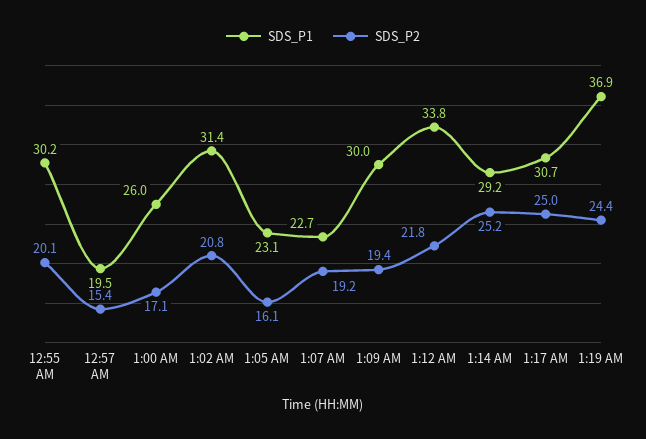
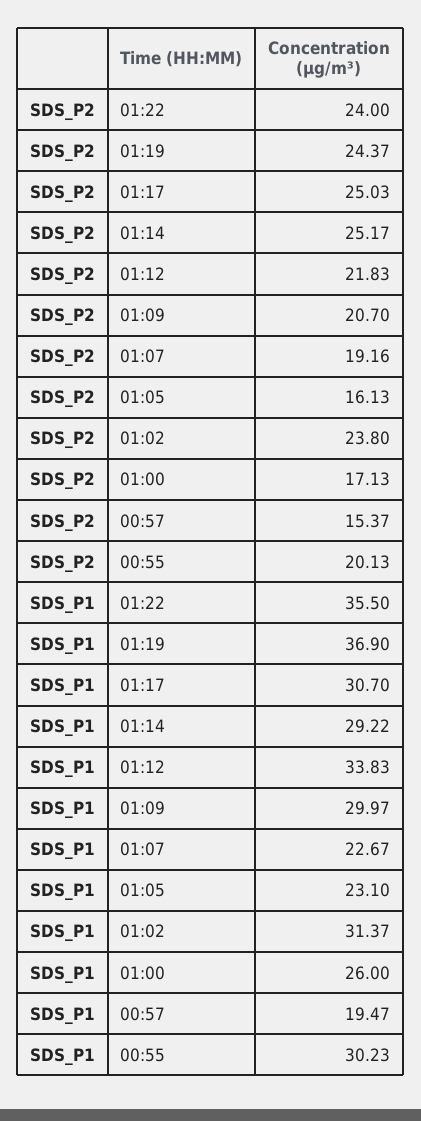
SDS_P2, 1:02 AM: 20.8 -> 23.8
SDS_P2, 1:09 AM: 19.4 -> 20.7
SDS_P2, 01:22: none -> 24
SDS_P1, 01:22: none -> 35.5

